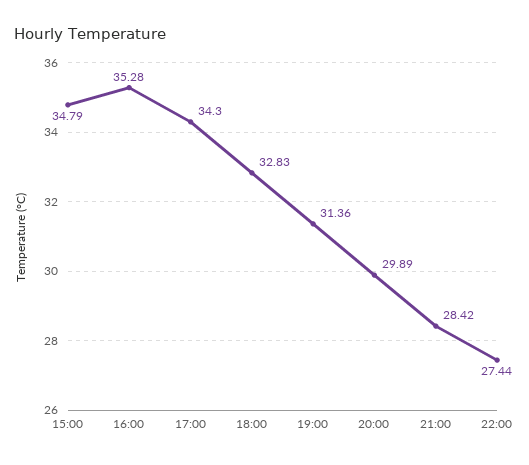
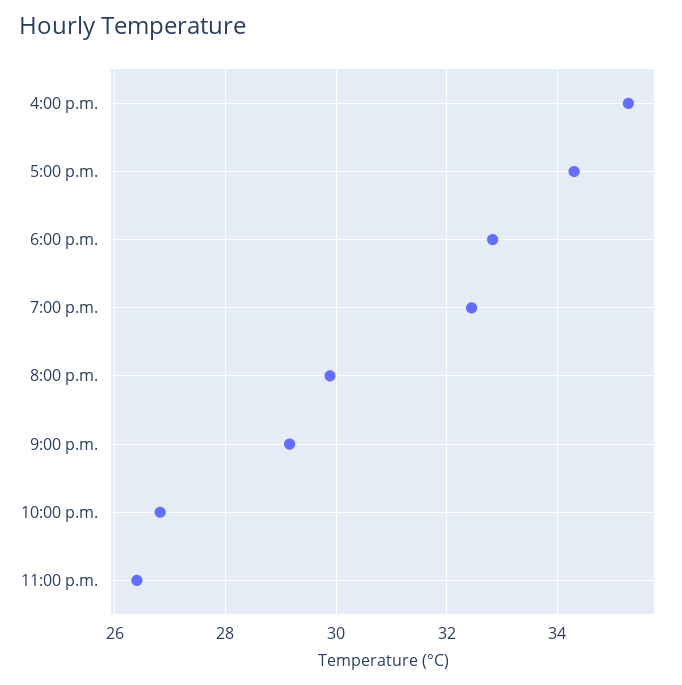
15:00: 34.79 -> none
19:00: 31.36 -> 32.4
21:00: 28.42 -> 29.2
22:00: 27.44 -> 26.8
11:00 p.m.: none -> 26.4

